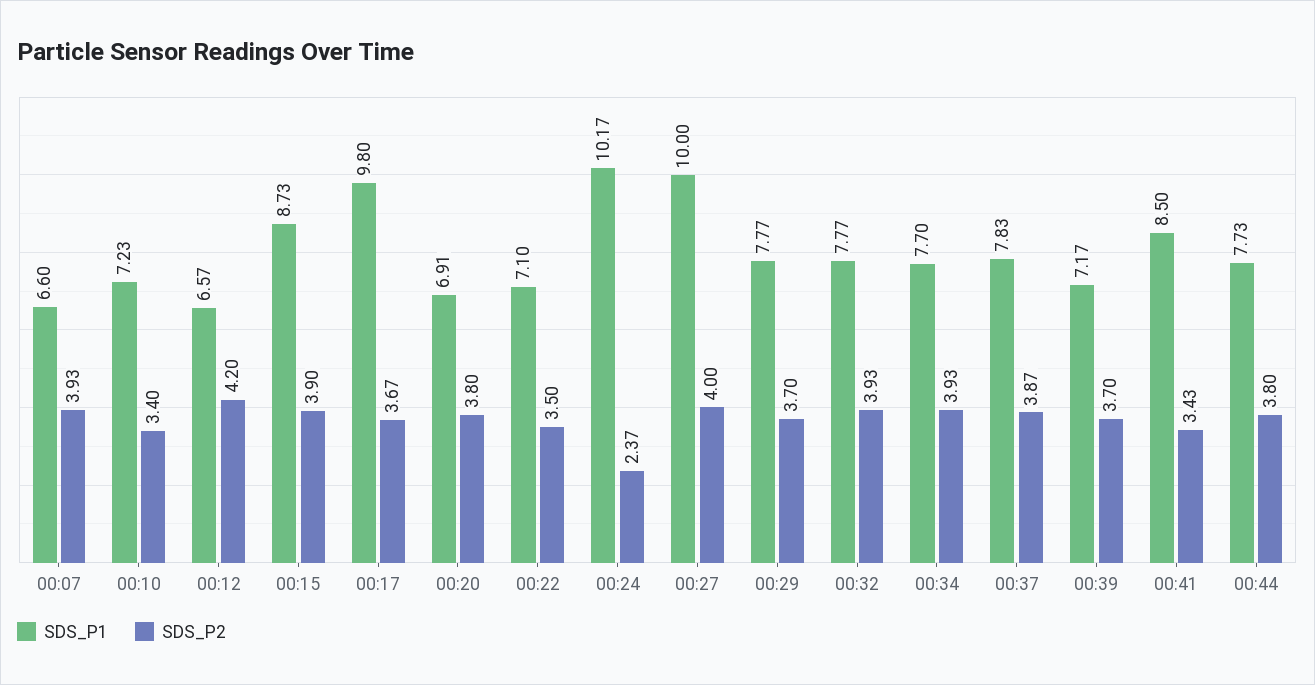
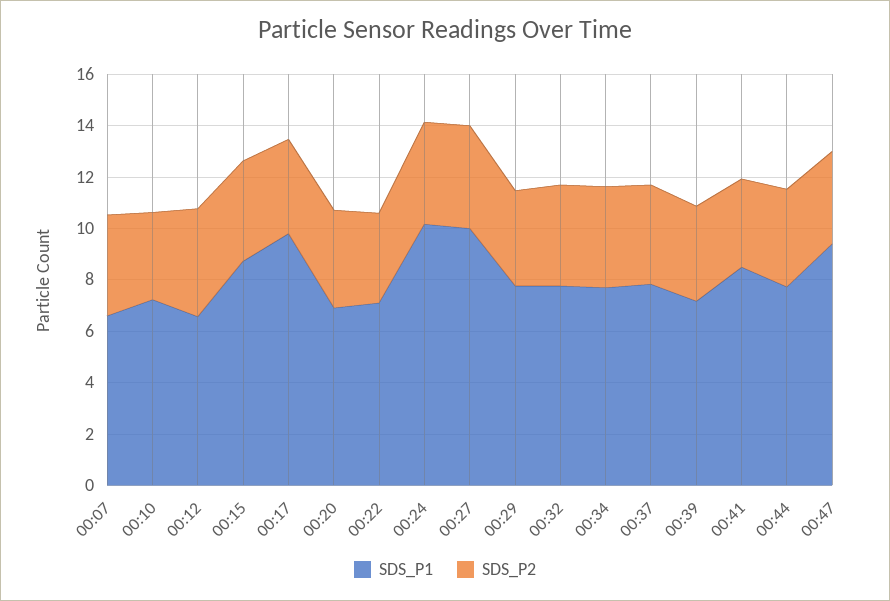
SDS_P2, 00:24: 2.37 -> 4
SDS_P1, 00:47: none -> 9.5
SDS_P2, 00:47: none -> 3.5

